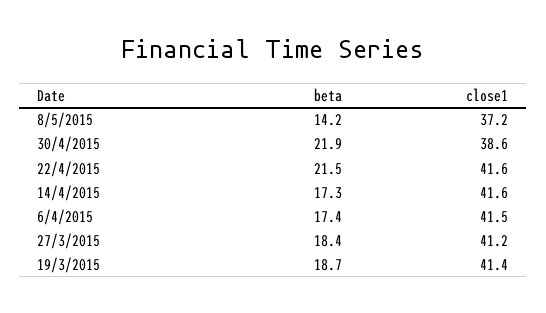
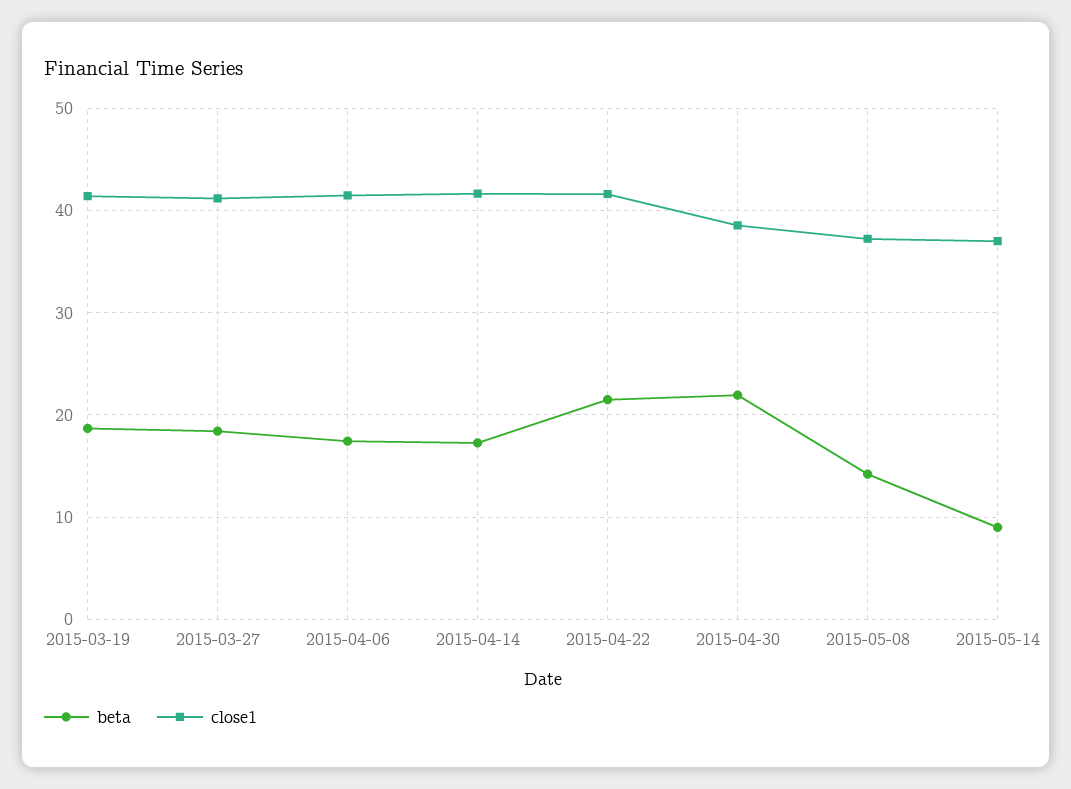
beta, 2015-05-14: none -> 9
close1, 2015-05-14: none -> 37

